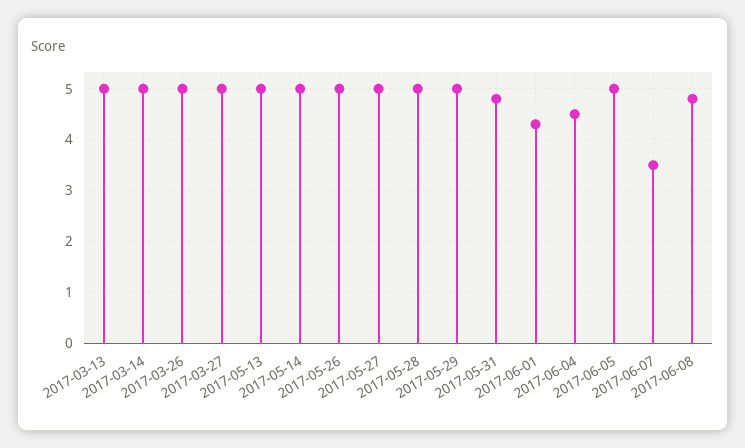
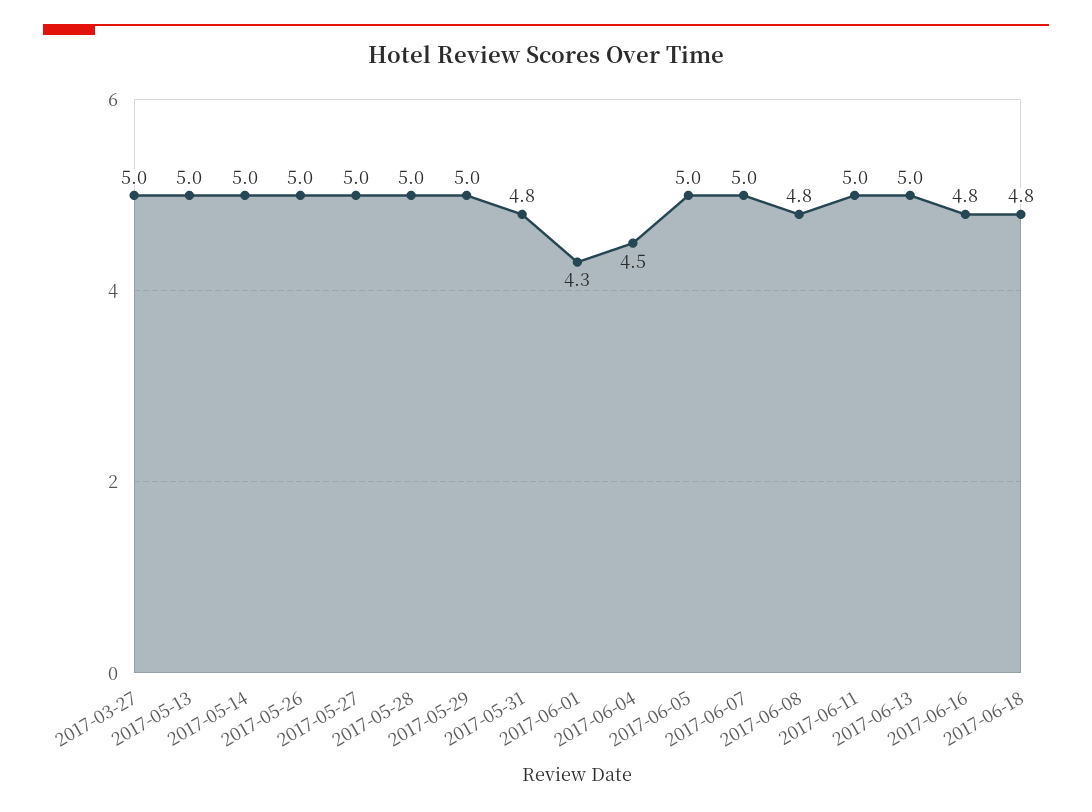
2017-03-13: 5 -> none
2017-03-14: 5 -> none
2017-03-26: 5 -> none
2017-06-07: 3.5 -> 5
2017-06-11: none -> 5
2017-06-13: none -> 5
2017-06-16: none -> 4.8
2017-06-18: none -> 4.8

